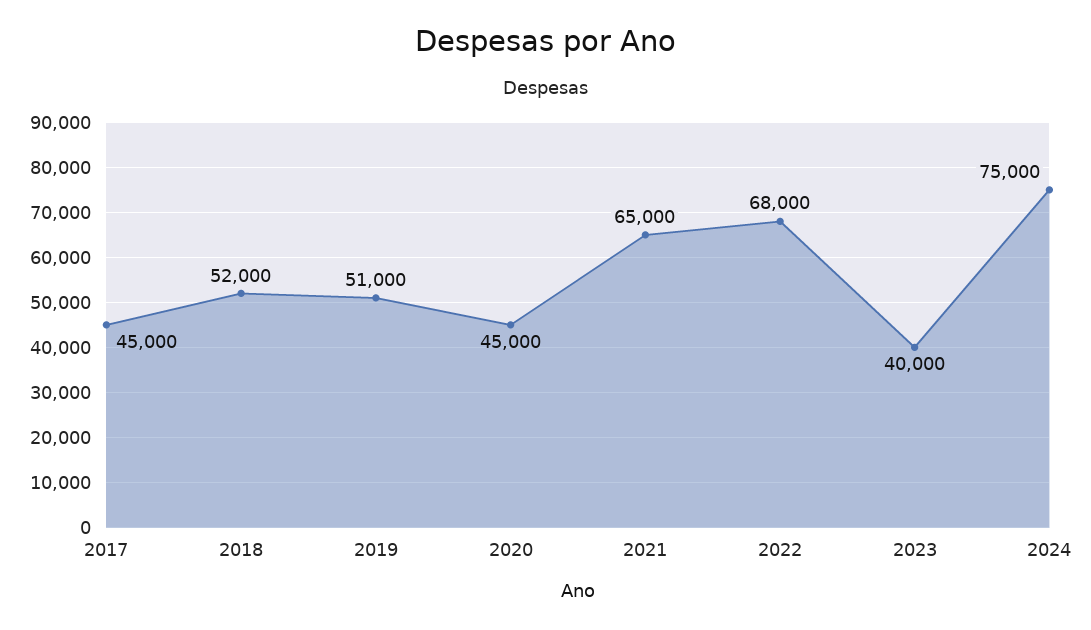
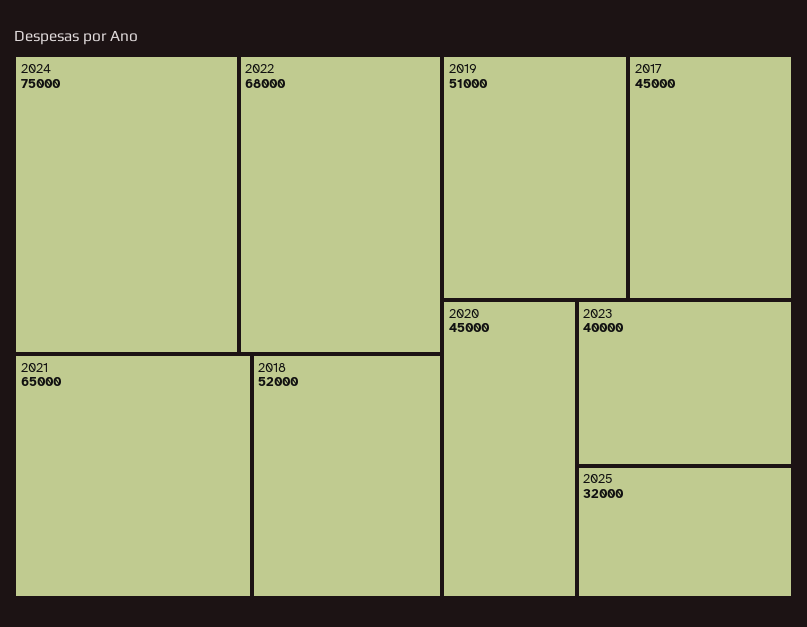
2025: none -> 32000

